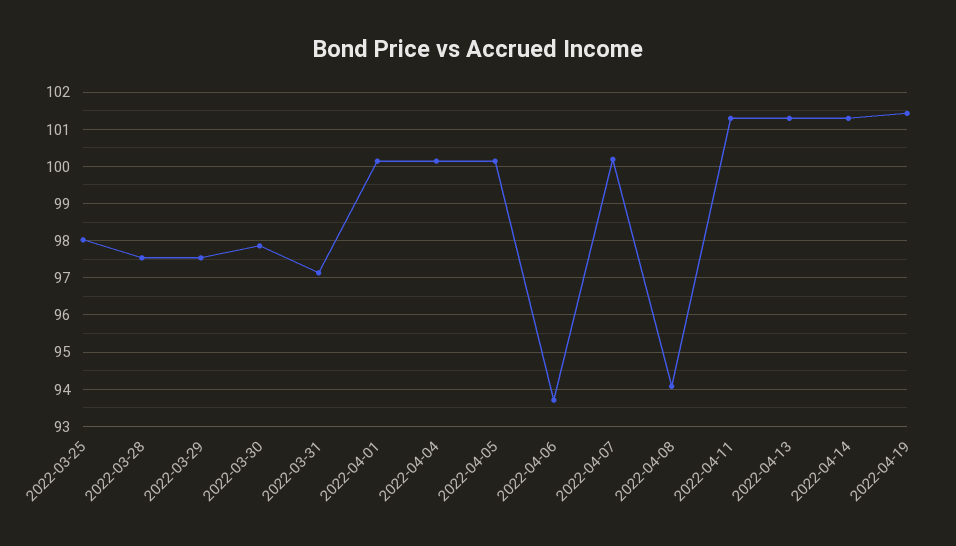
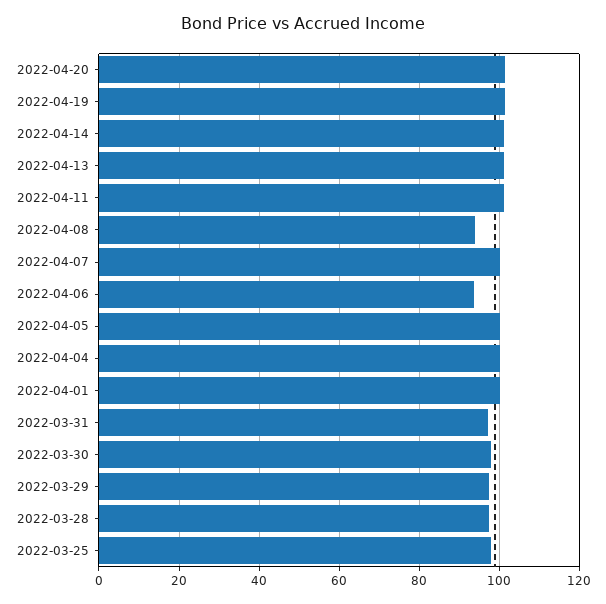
2022-04-20: none -> 102

